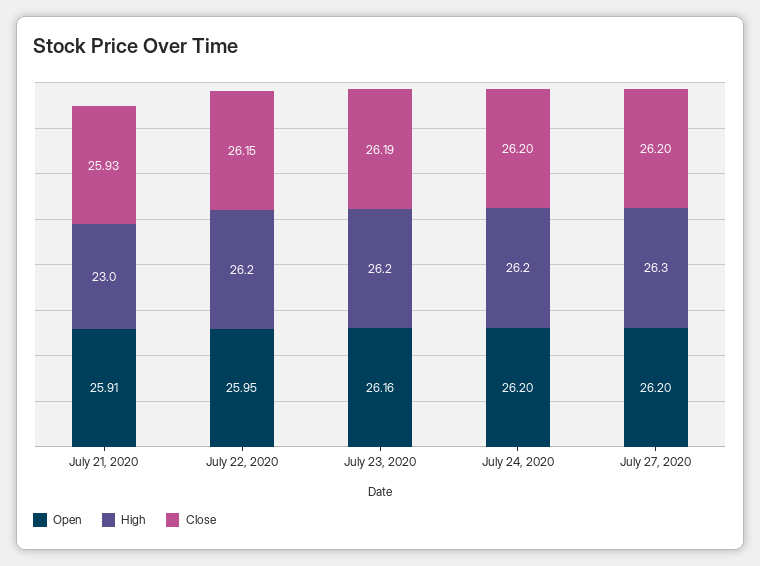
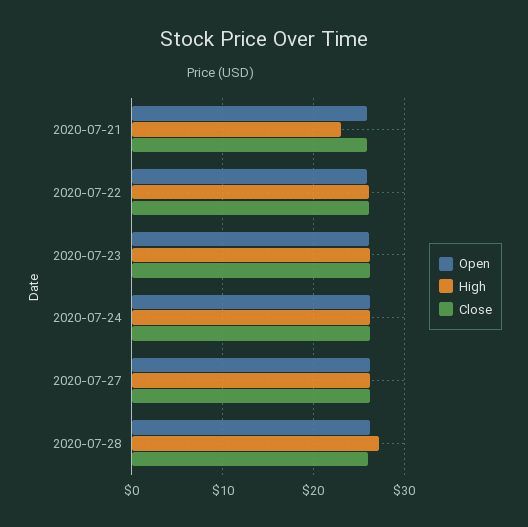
Open, 2020-07-28: none -> 26
High, 2020-07-28: none -> 27
Close, 2020-07-28: none -> 26

